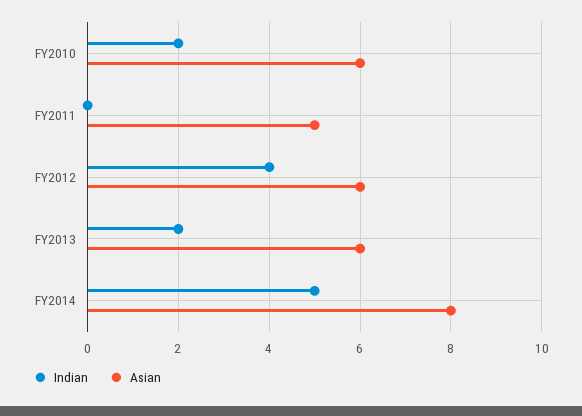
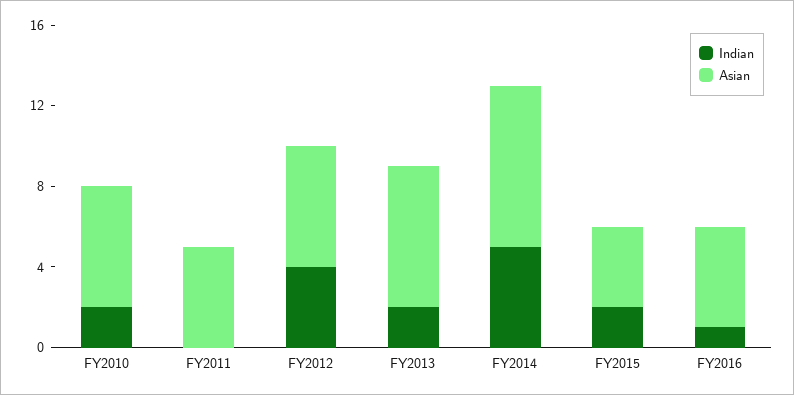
Asian, FY2013: 6 -> 7
Indian, FY2015: none -> 2
Asian, FY2015: none -> 4
Indian, FY2016: none -> 1
Asian, FY2016: none -> 5

